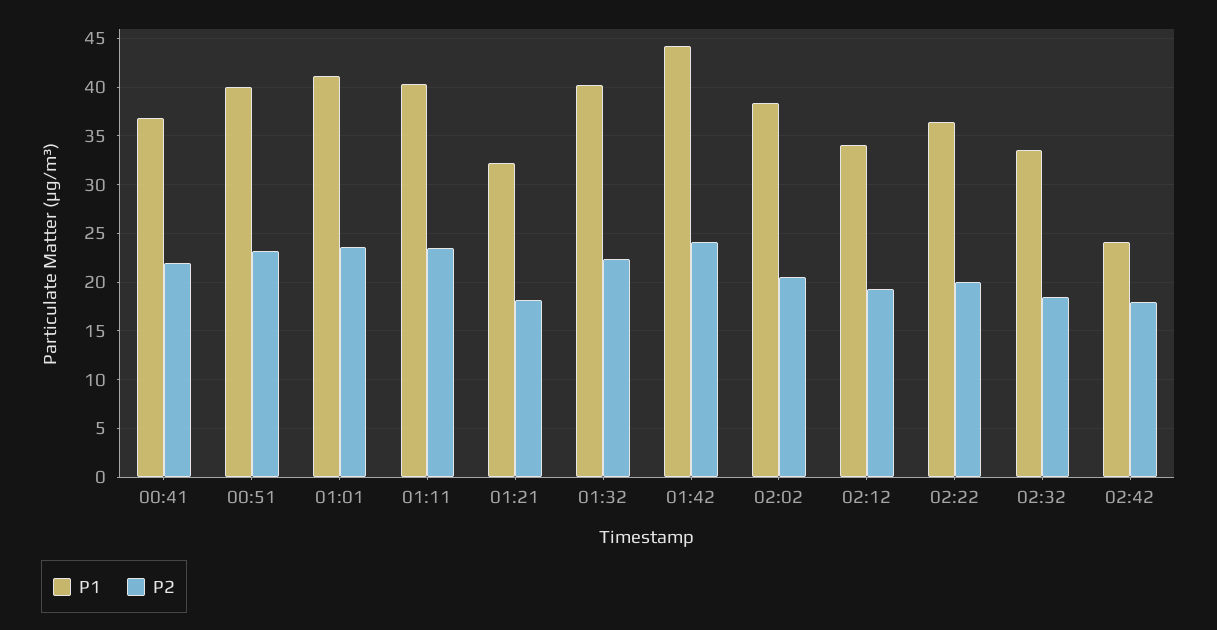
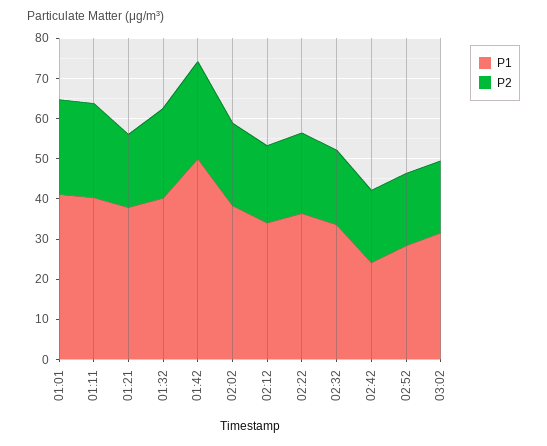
P1, 00:41: 37 -> none
P2, 00:41: 22 -> none
P1, 00:51: 40 -> none
P2, 00:51: 23 -> none
P1, 01:21: 32 -> 38
P1, 01:42: 44 -> 50
P1, 02:52: none -> 28
P2, 02:52: none -> 18
P1, 03:02: none -> 32
P2, 03:02: none -> 18

